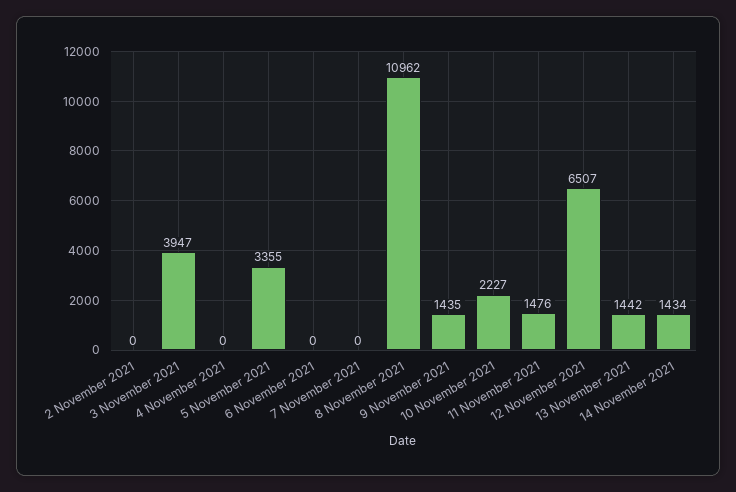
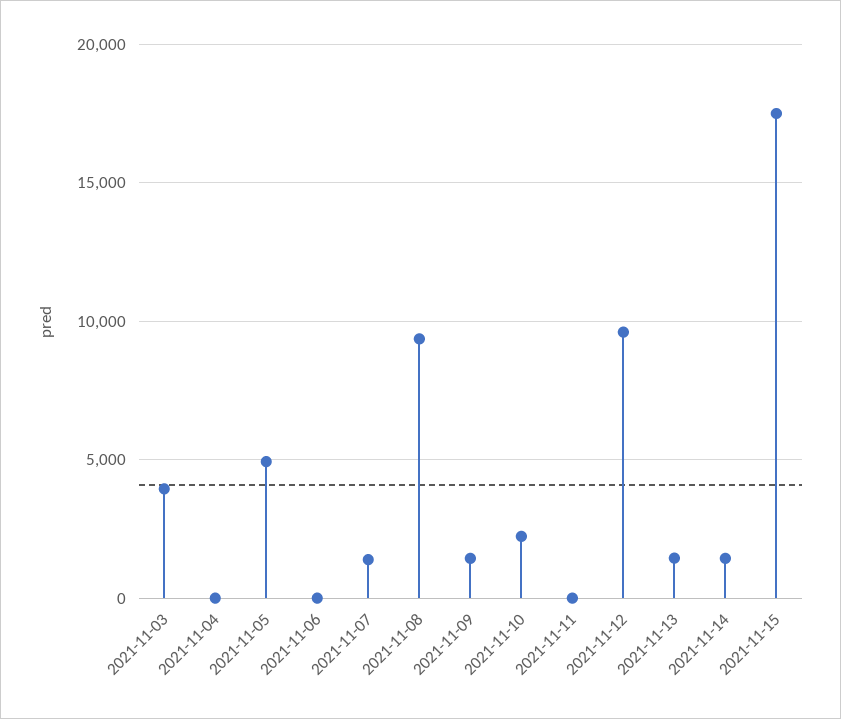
2 November 2021: 0 -> none
5 November 2021: 3355 -> 5000
7 November 2021: 0 -> 1500
8 November 2021: 10962 -> 9500
11 November 2021: 1476 -> 0
12 November 2021: 6507 -> 9500
2021-11-15: none -> 17500

